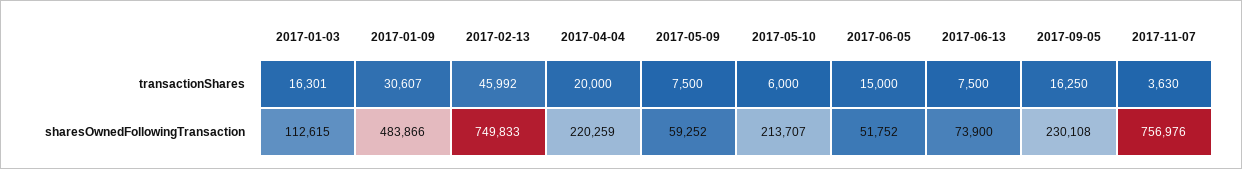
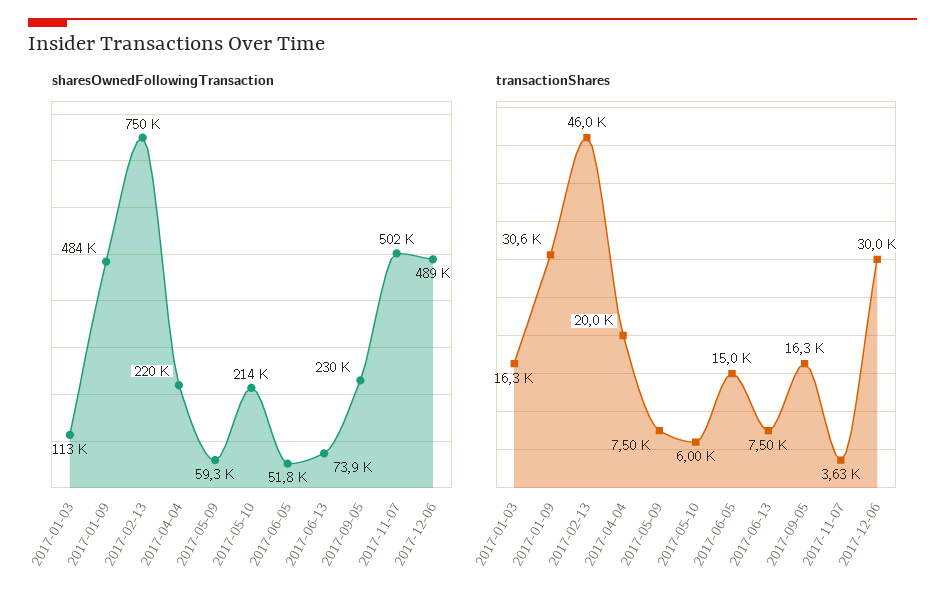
sharesOwnedFollowingTransaction, 2017-11-07: 756976 -> 502000
sharesOwnedFollowingTransaction, 2017-12-06: none -> 489000
transactionShares, 2017-12-06: none -> 30000

